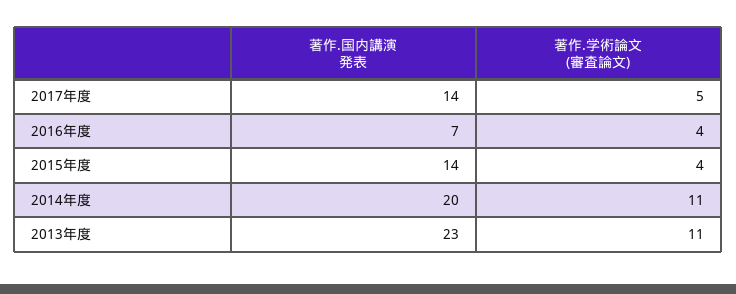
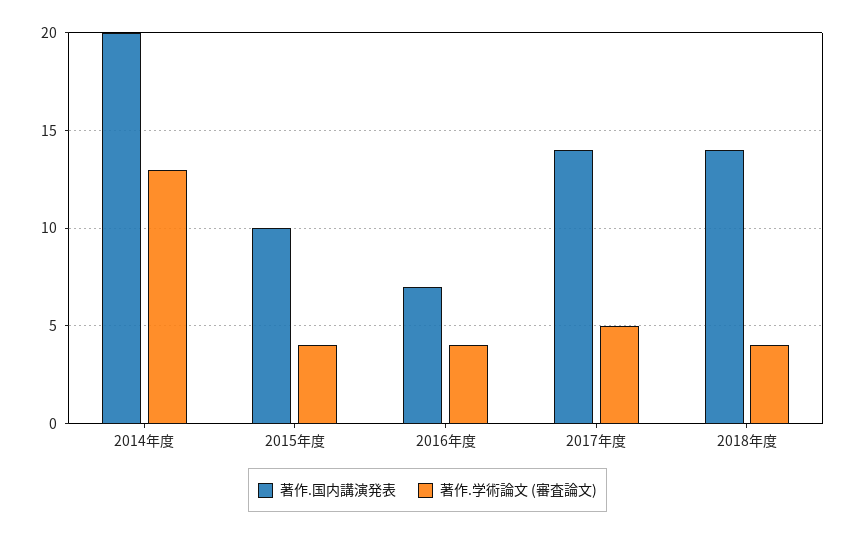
著作.国内講演発表, 2015年度: 14 -> 10
著作.学術論文 (審査論文), 2014年度: 11 -> 13
著作.国内講演発表, 2013年度: 23 -> none
著作.学術論文 (審査論文), 2013年度: 11 -> none
著作.国内講演発表, 2018年度: none -> 14
著作.学術論文 (審査論文), 2018年度: none -> 4

